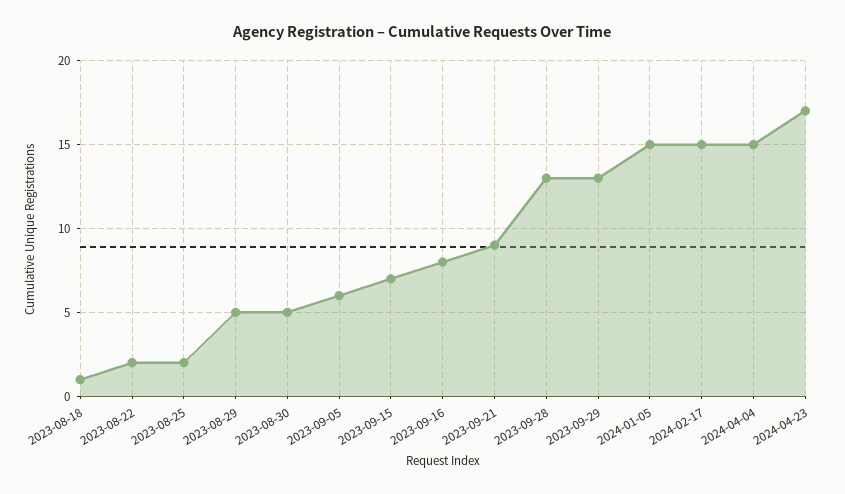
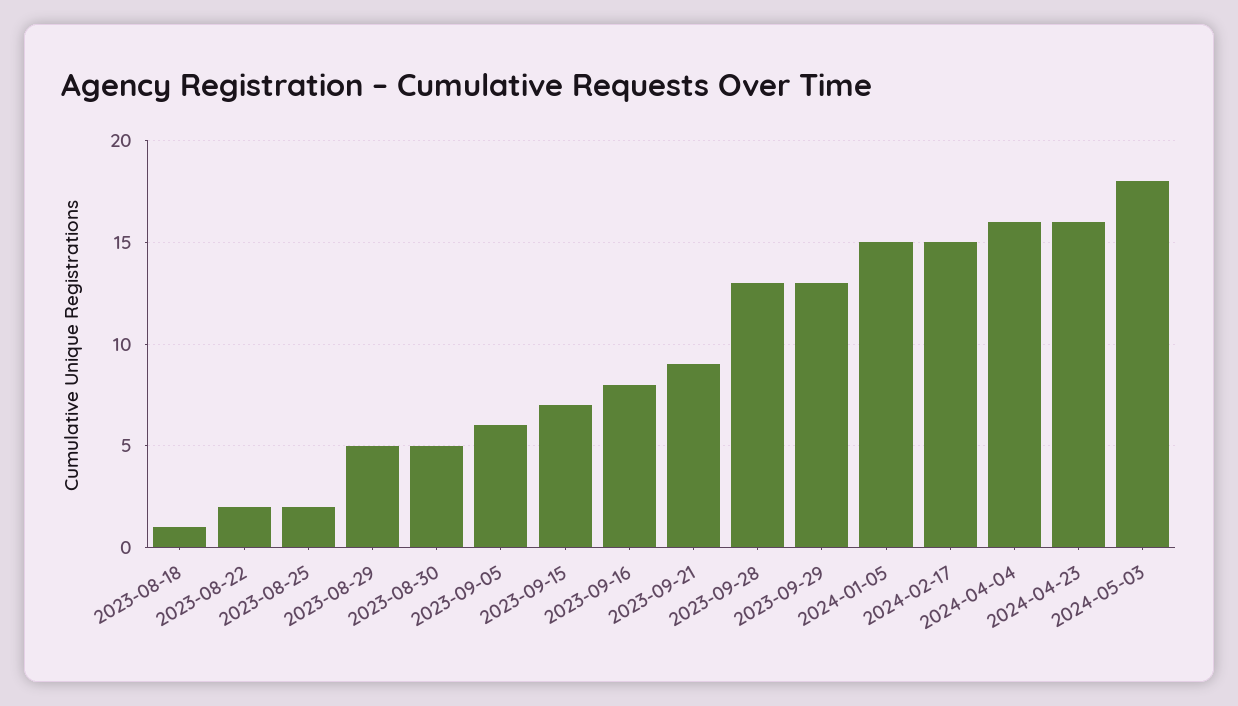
2024-04-04: 15 -> 16
2024-04-23: 17 -> 16
2024-05-03: none -> 18

